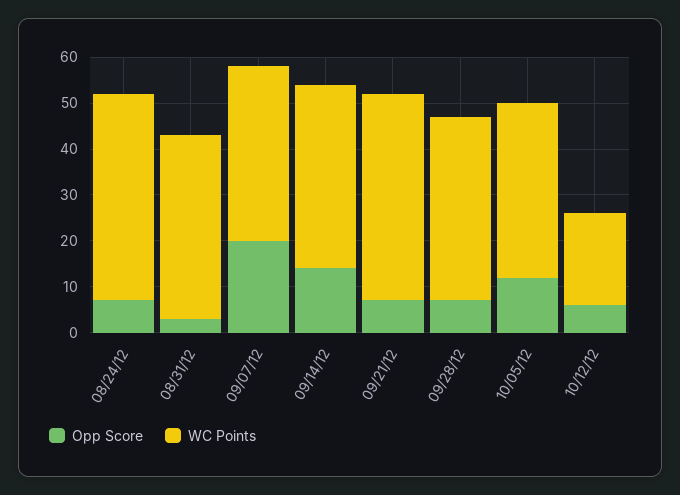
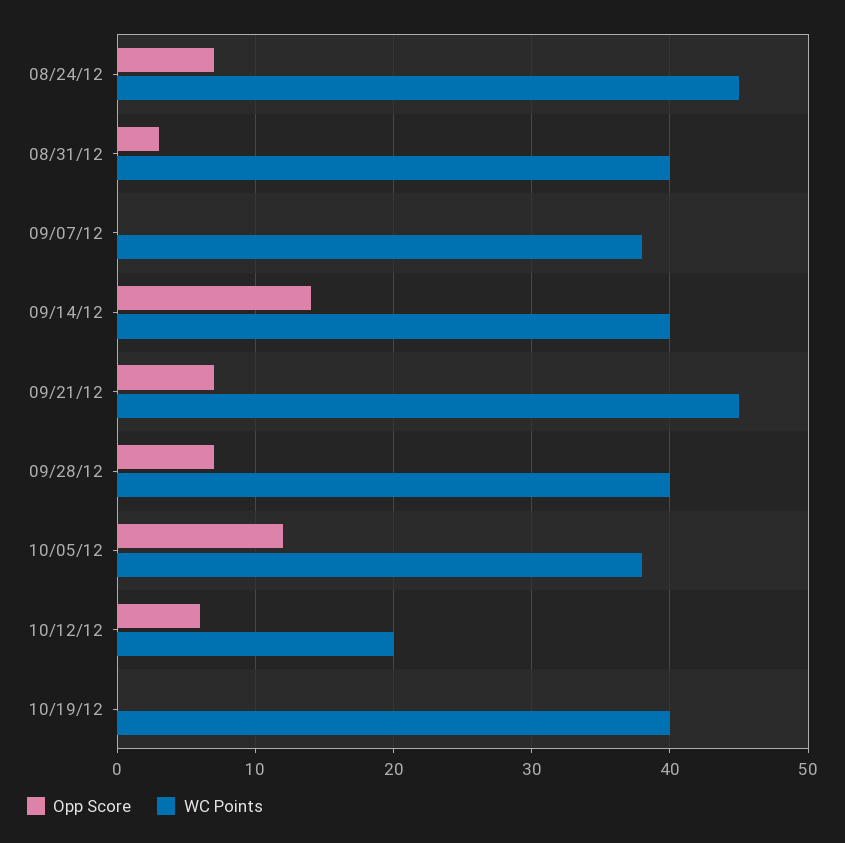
Opp Score, 09/07/12: 20 -> 0
Opp Score, 10/19/12: none -> 0
WC Points, 10/19/12: none -> 40

